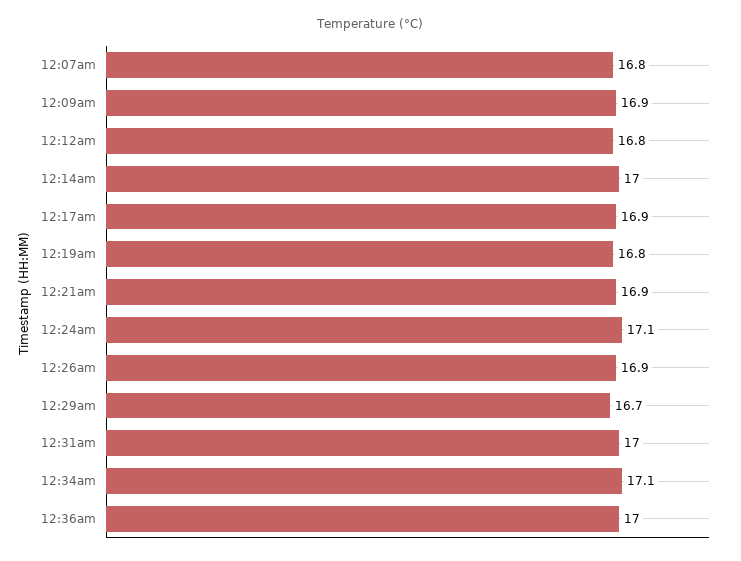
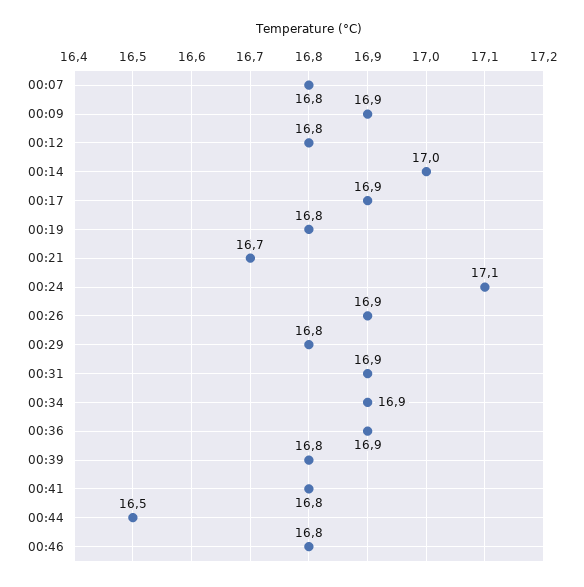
12:21am: 16.9 -> 16.7
12:29am: 16.7 -> 16.8
12:31am: 17 -> 16.9
12:34am: 17.1 -> 16.9
12:36am: 17 -> 16.9
00:39: none -> 16.8
00:41: none -> 16.8
00:44: none -> 16.5
00:46: none -> 16.8

